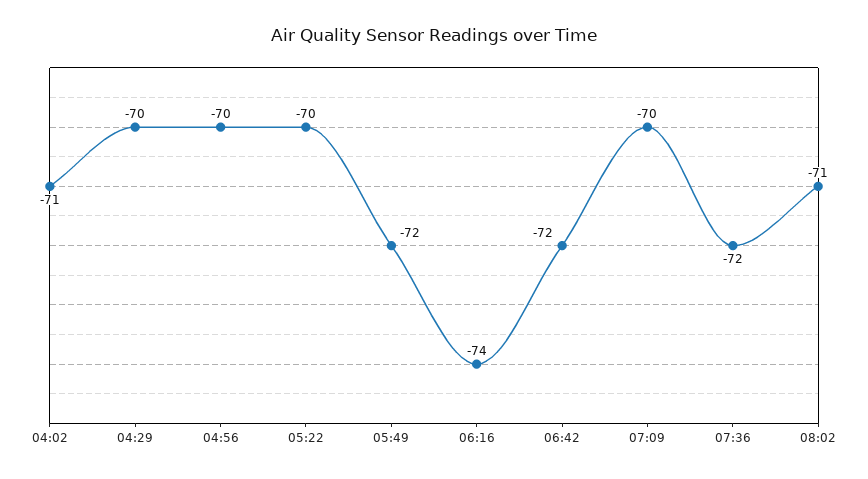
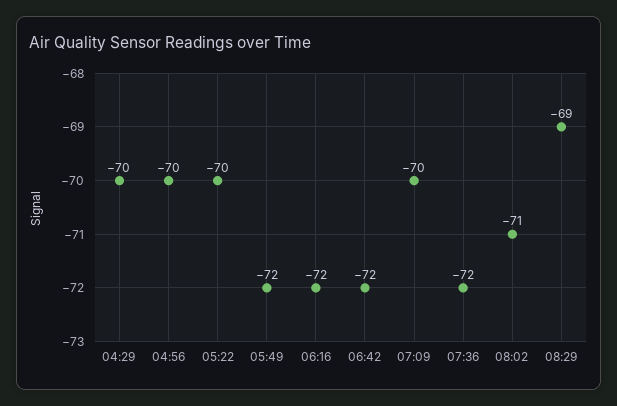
04:02: -71 -> none
06:16: -74 -> -72
08:29: none -> -69

